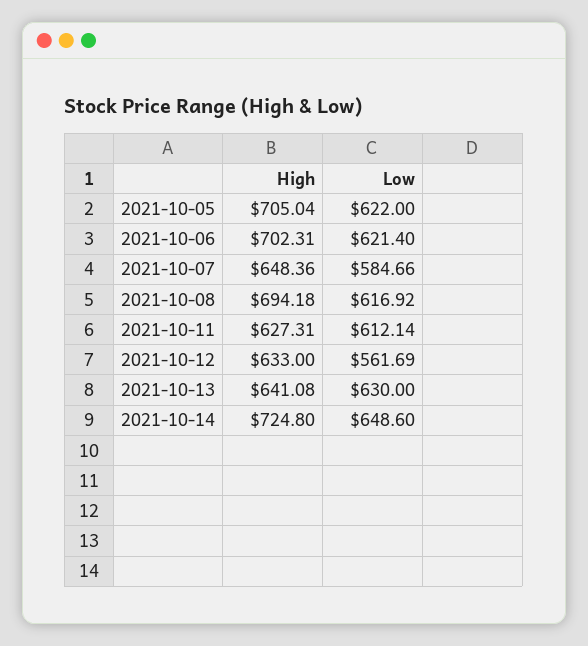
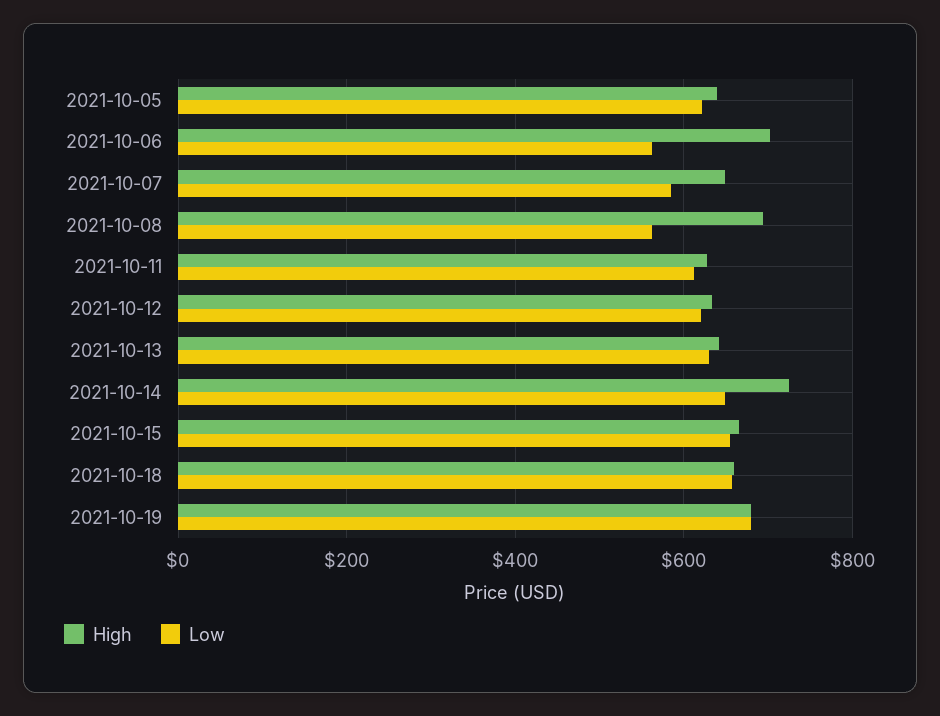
High, 2021-10-05: 705.04 -> 640
Low, 2021-10-06: 621.4 -> 560
Low, 2021-10-08: 616.92 -> 560
Low, 2021-10-12: 561.69 -> 620
High, 2021-10-15: none -> 660
Low, 2021-10-15: none -> 660
High, 2021-10-18: none -> 660
Low, 2021-10-18: none -> 660
High, 2021-10-19: none -> 680
Low, 2021-10-19: none -> 680

